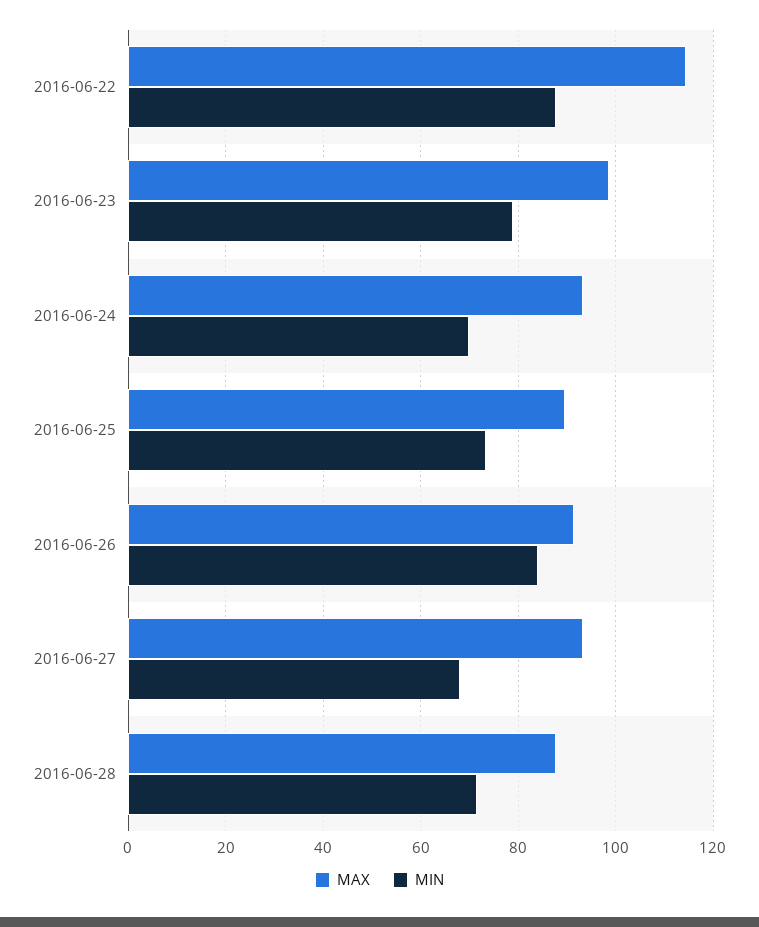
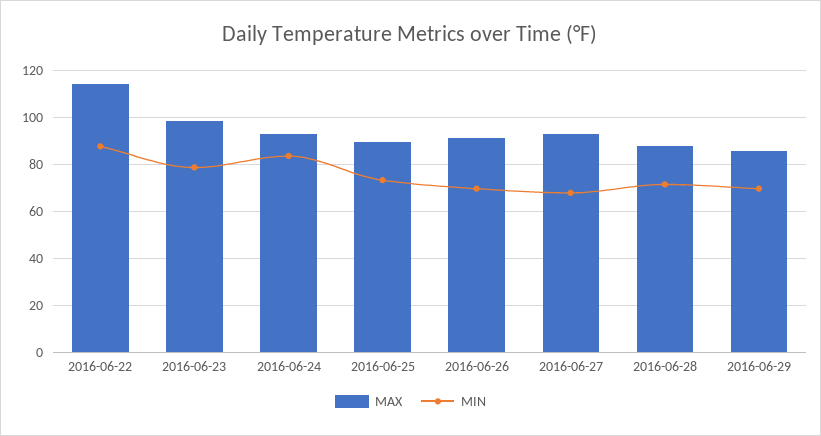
MIN, 2016-06-24: 70 -> 85
MIN, 2016-06-26: 84 -> 70
MAX, 2016-06-29: none -> 85
MIN, 2016-06-29: none -> 70

